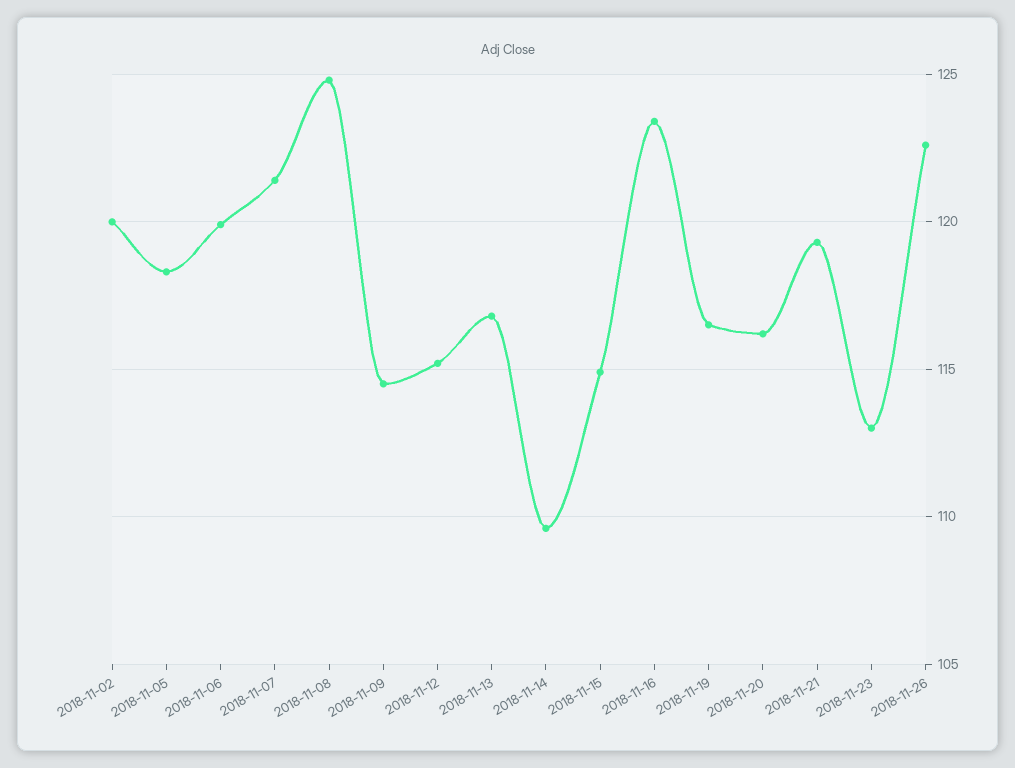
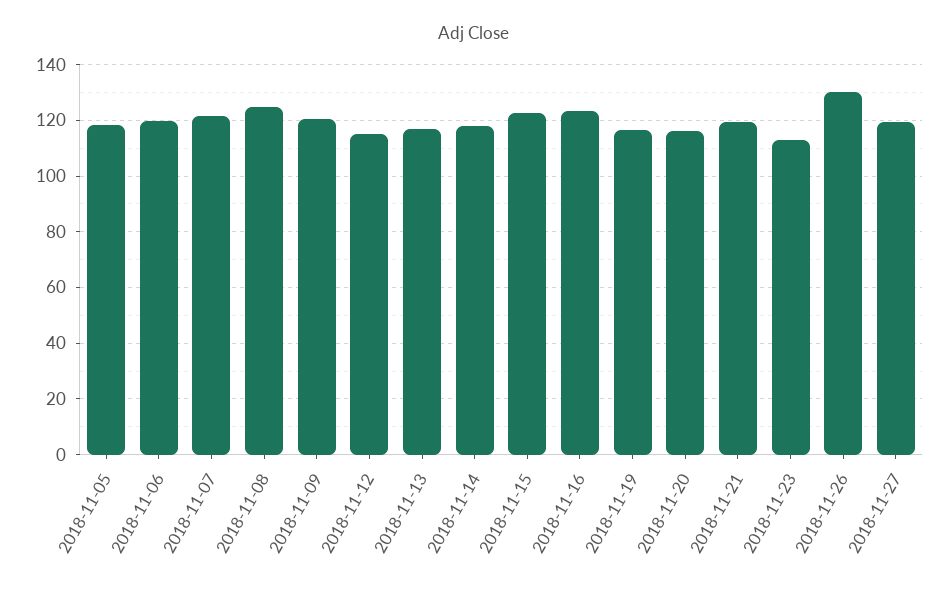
2018-11-02: 120 -> none
2018-11-09: 114.5 -> 120
2018-11-14: 109.5 -> 117.5
2018-11-15: 115 -> 122.5
2018-11-26: 122.5 -> 130
2018-11-27: none -> 120

